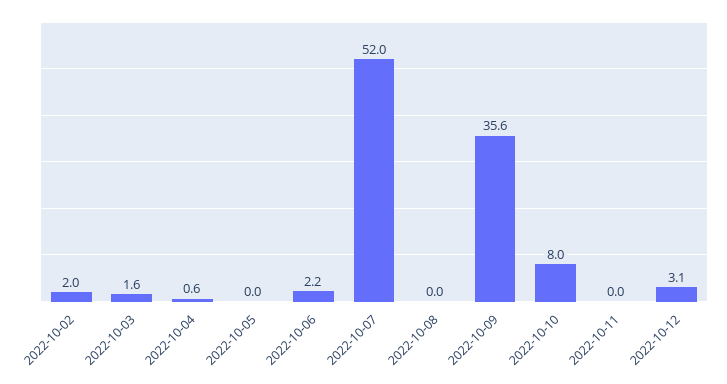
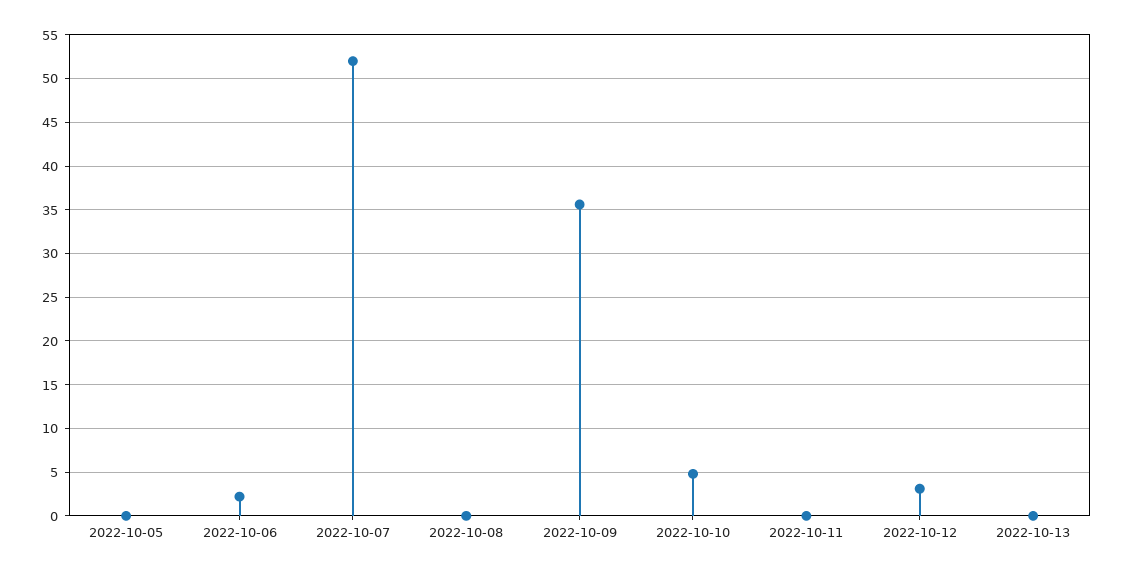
2022-10-02: 2 -> none
2022-10-03: 1.6 -> none
2022-10-04: 0.6 -> none
2022-10-10: 8 -> 5
2022-10-13: none -> 0

